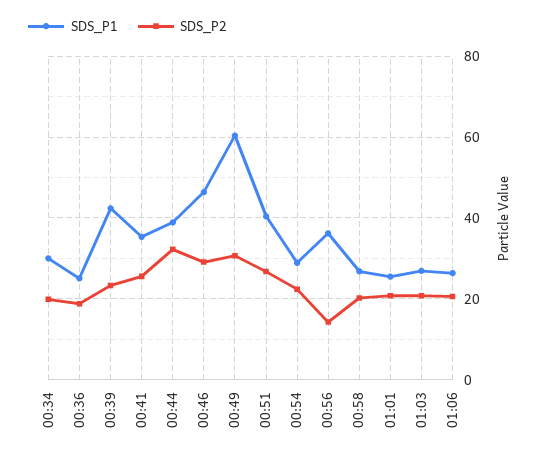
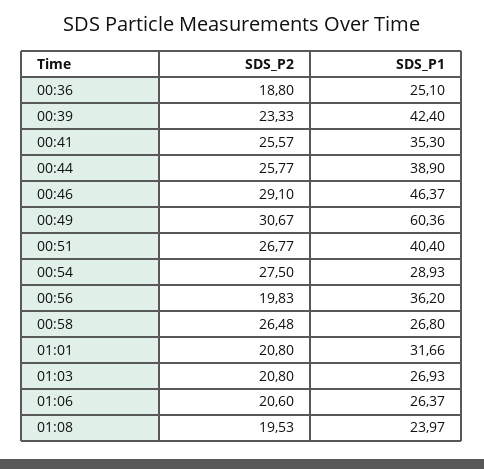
SDS_P1, 00:34: 30 -> none
SDS_P2, 00:34: 20 -> none
SDS_P2, 00:44: 32 -> 25.77
SDS_P2, 00:54: 22 -> 27.5
SDS_P2, 00:56: 14 -> 19.83
SDS_P2, 00:58: 20 -> 26.48
SDS_P1, 01:01: 26 -> 31.66
SDS_P2, 01:08: none -> 19.53
SDS_P1, 01:08: none -> 23.97

